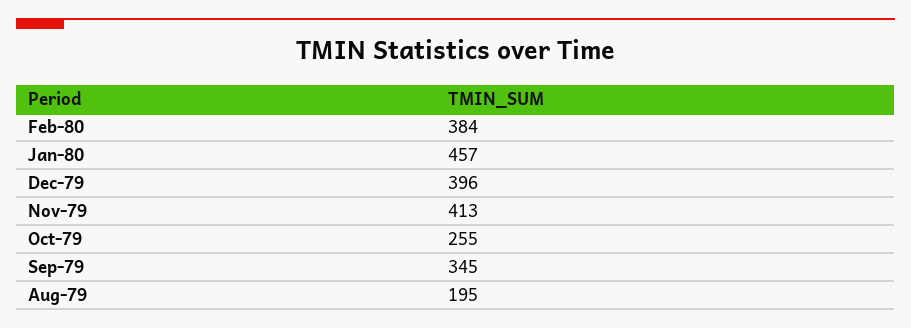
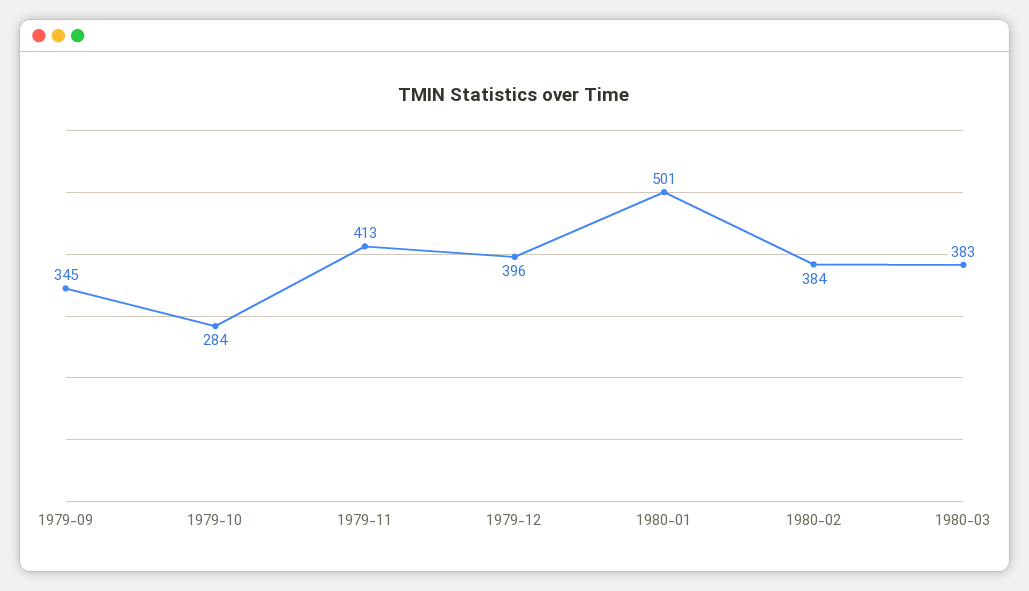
Jan-80: 457 -> 501
Oct-79: 255 -> 284
Aug-79: 195 -> none
1980-03: none -> 383

